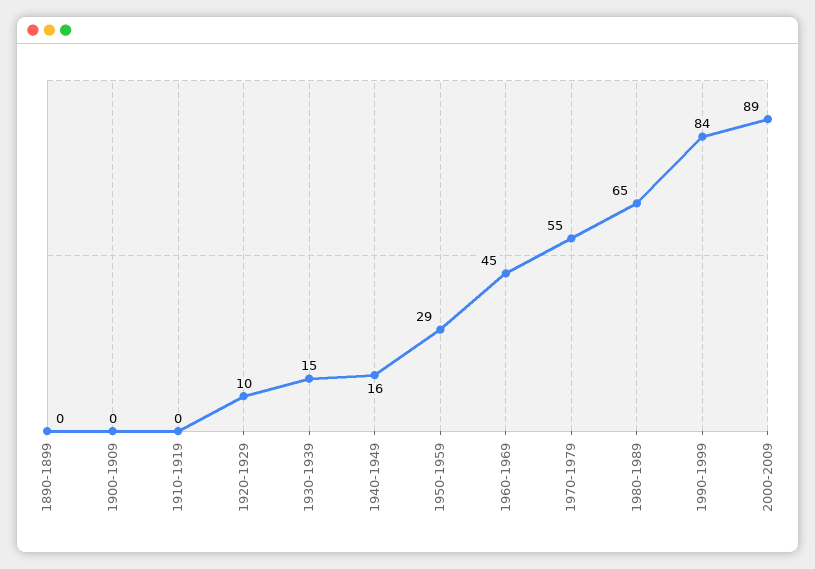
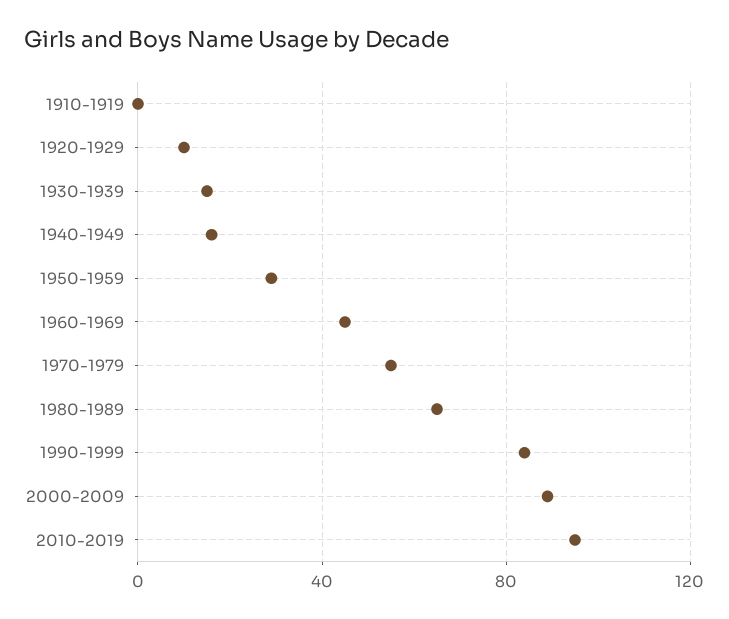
1890-1899: 0 -> none
1900-1909: 0 -> none
2010-2019: none -> 95

